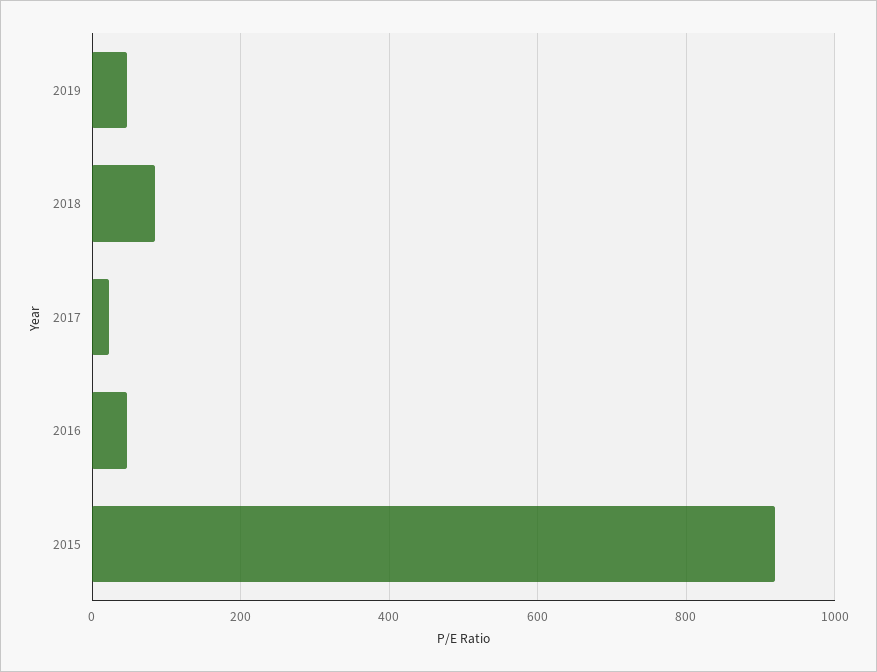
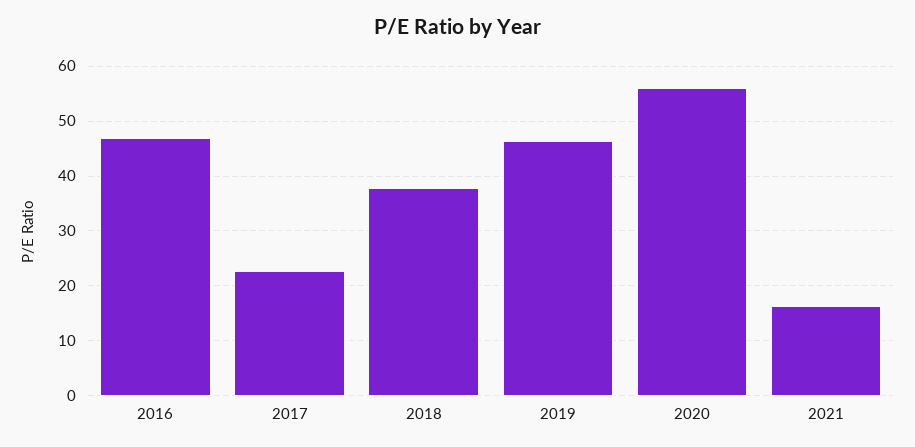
2018: 80 -> 38
2015: 920 -> none
2020: none -> 56
2021: none -> 16

